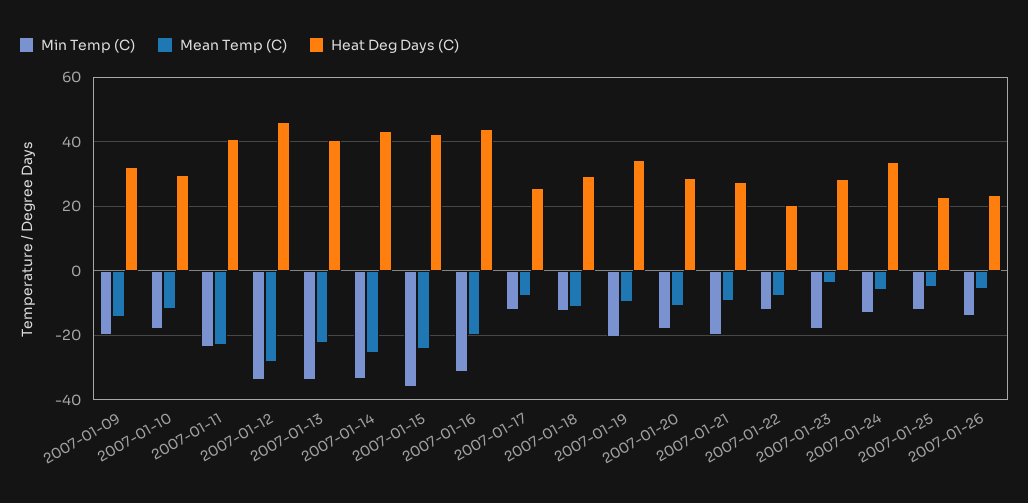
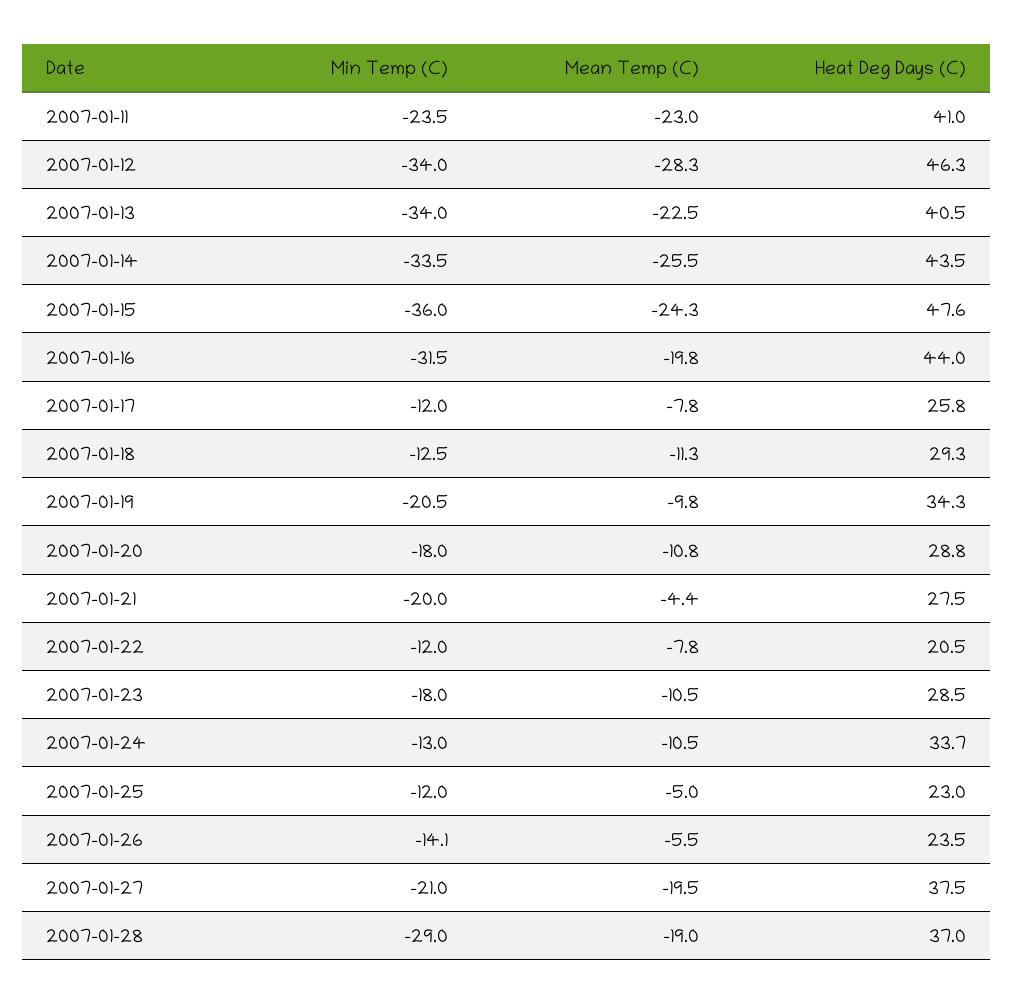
Min Temp (C), 2007-01-09: -20 -> none
Mean Temp (C), 2007-01-09: -14 -> none
Heat Deg Days (C), 2007-01-09: 32 -> none
Min Temp (C), 2007-01-10: -18 -> none
Mean Temp (C), 2007-01-10: -12 -> none
Heat Deg Days (C), 2007-01-10: 30 -> none
Heat Deg Days (C), 2007-01-15: 42 -> 47.6
Mean Temp (C), 2007-01-21: -10 -> -4.4
Mean Temp (C), 2007-01-23: -4 -> -10.5
Mean Temp (C), 2007-01-24: -6 -> -10.5
Min Temp (C), 2007-01-27: none -> -21
Mean Temp (C), 2007-01-27: none -> -19.5
Heat Deg Days (C), 2007-01-27: none -> 37.5
Min Temp (C), 2007-01-28: none -> -29
Mean Temp (C), 2007-01-28: none -> -19
Heat Deg Days (C), 2007-01-28: none -> 37

